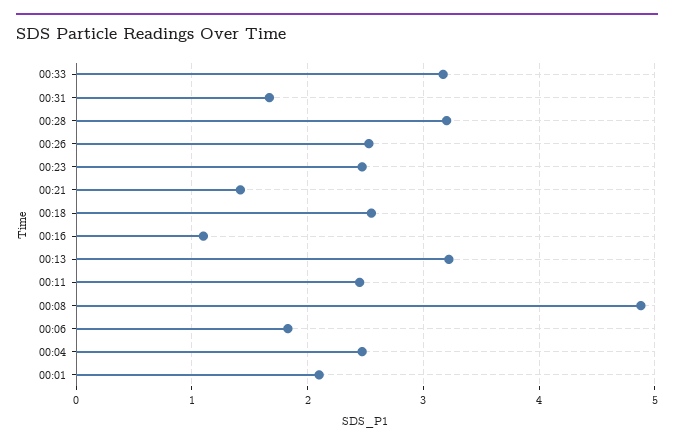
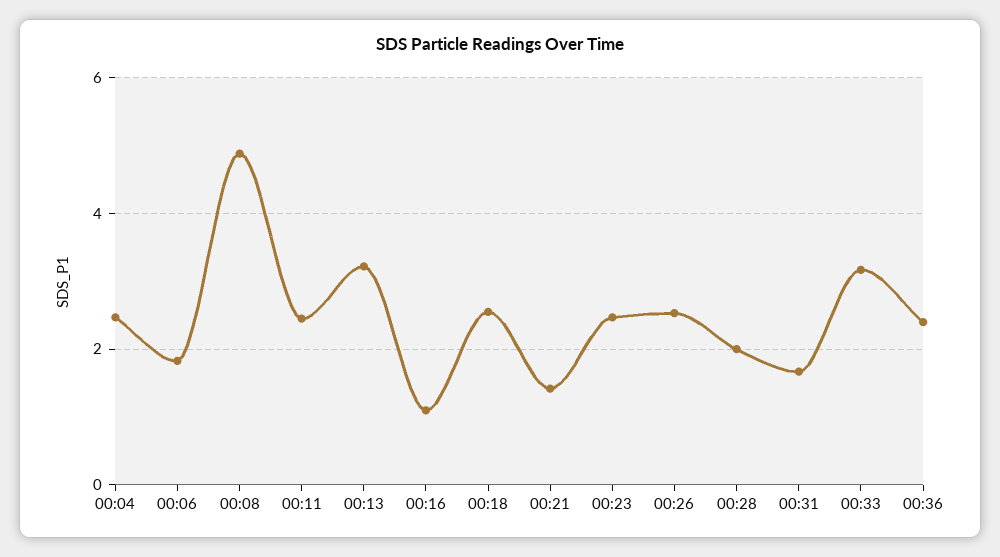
00:28: 3.2 -> 2
00:01: 2.1 -> none
00:36: none -> 2.4

